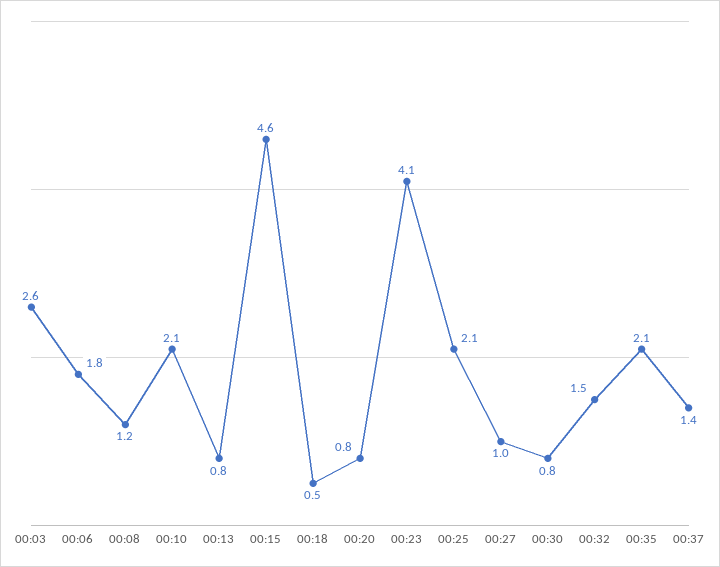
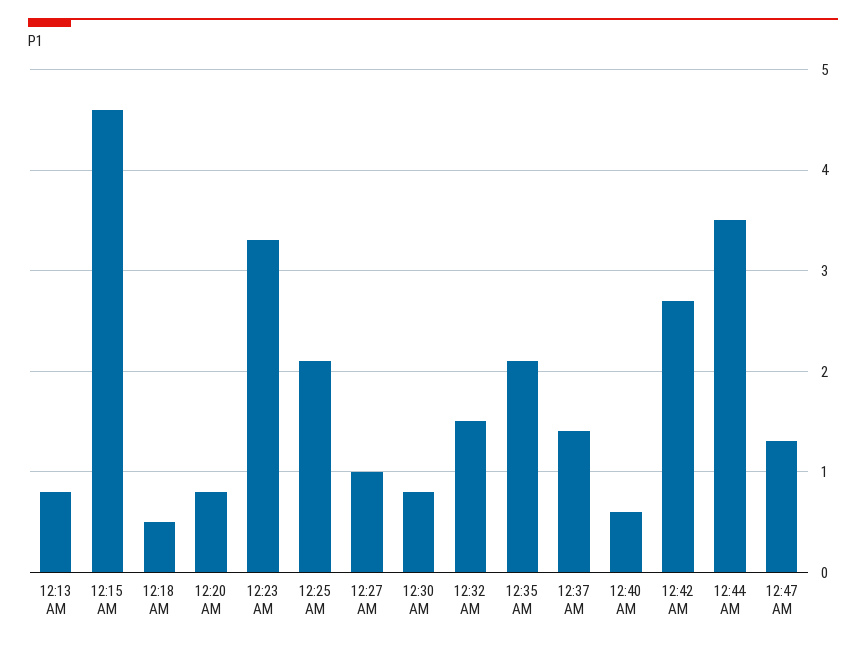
00:03: 2.6 -> none
00:06: 1.8 -> none
00:08: 1.2 -> none
00:10: 2.1 -> none
00:23: 4.1 -> 3.3
12:40 AM: none -> 0.6
12:42 AM: none -> 2.7
12:44 AM: none -> 3.5
12:47 AM: none -> 1.3

